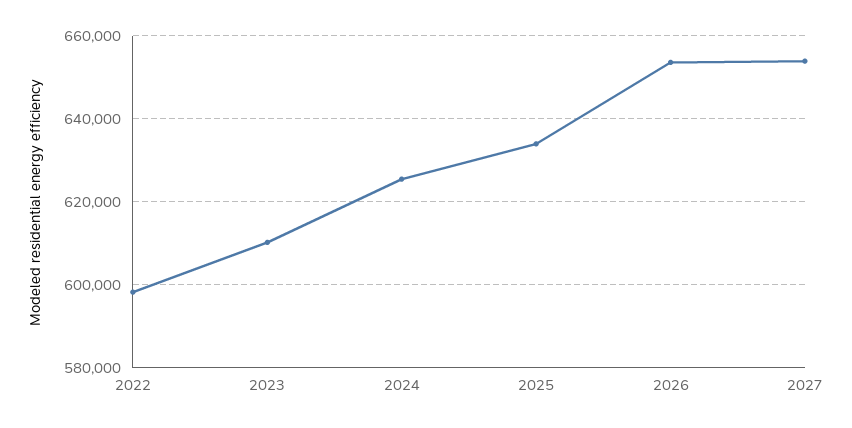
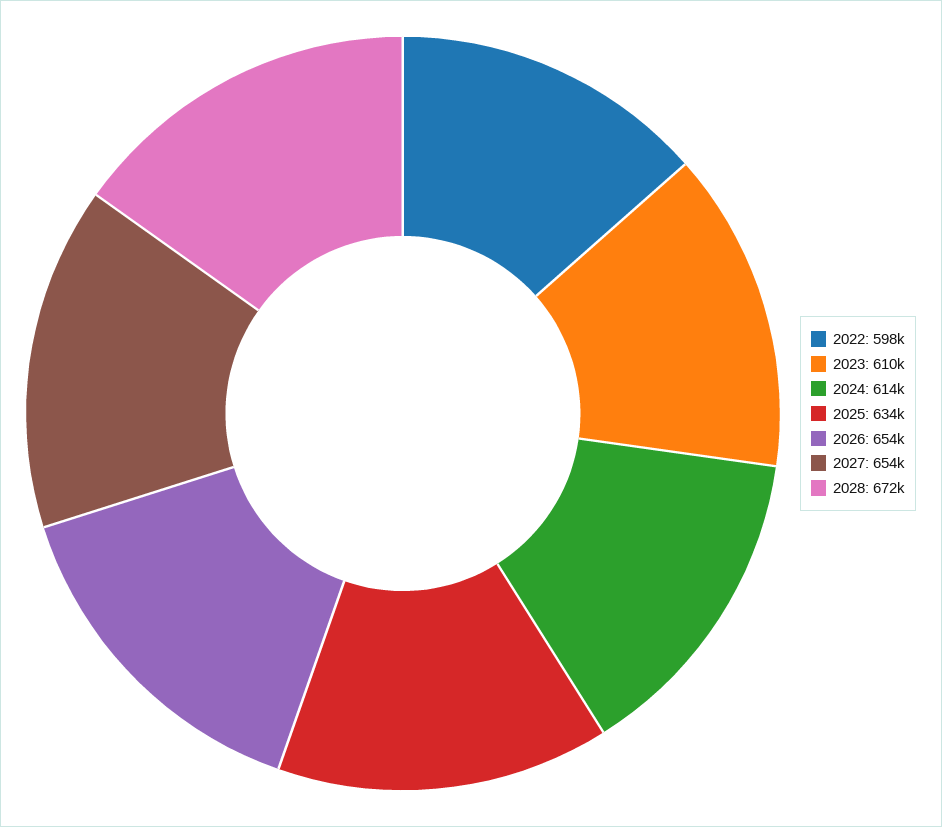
2024: 626000 -> 614000
2028: none -> 672000

